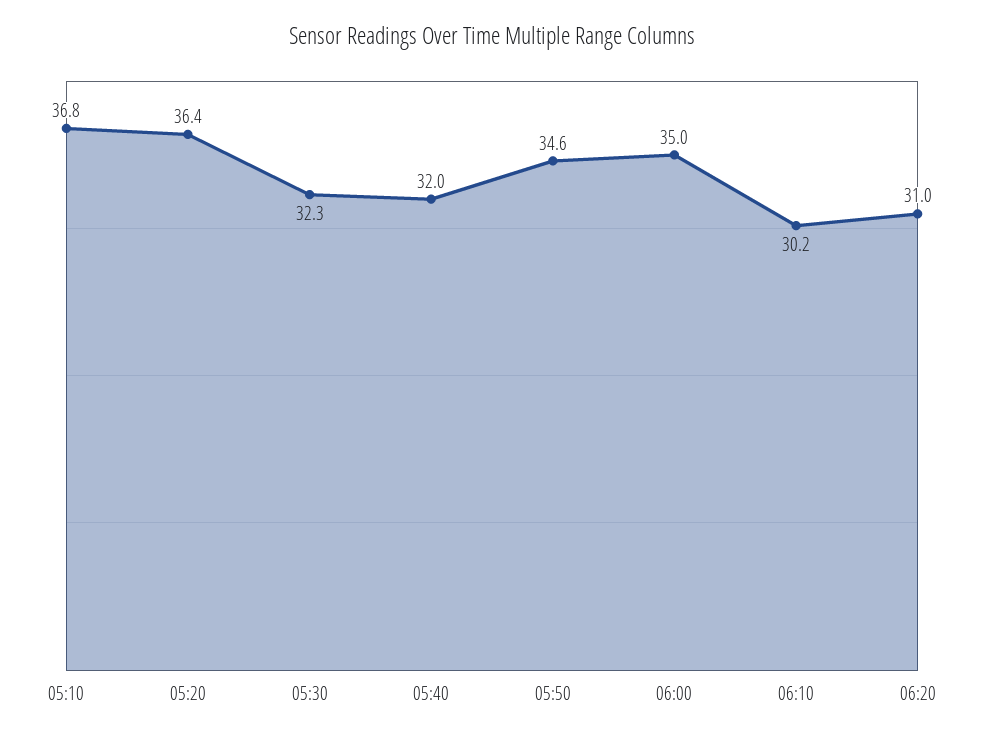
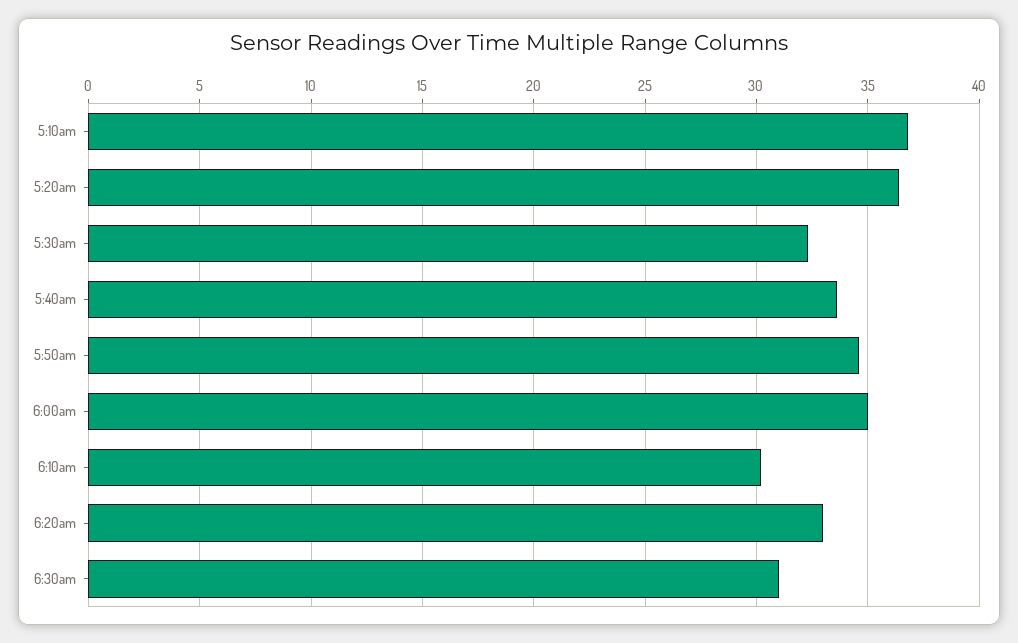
05:40: 32 -> 33.5
06:20: 31 -> 33
6:30am: none -> 31

